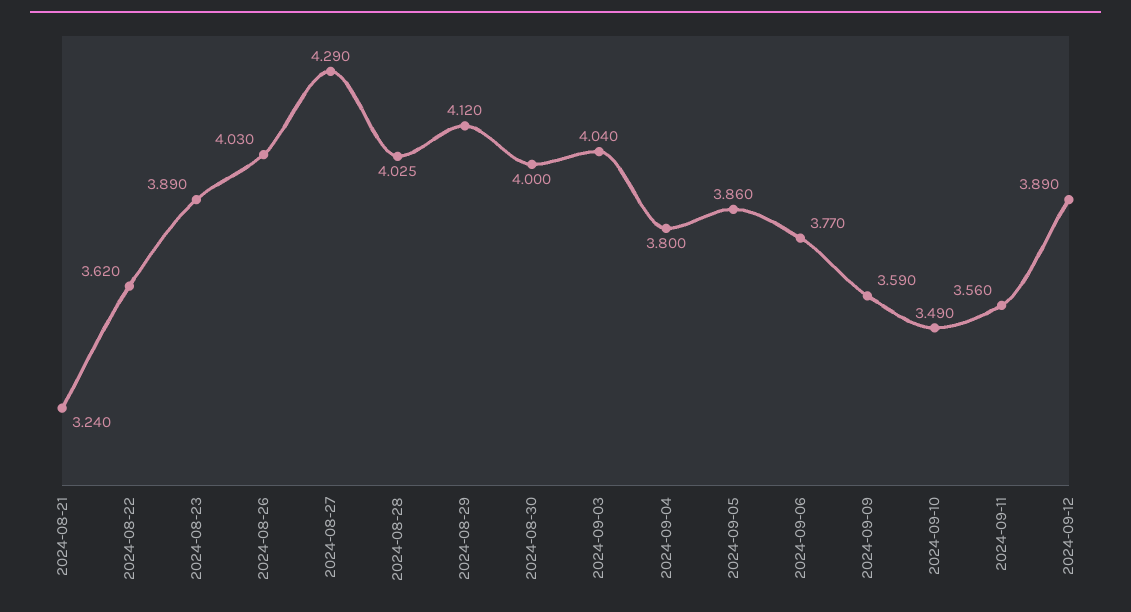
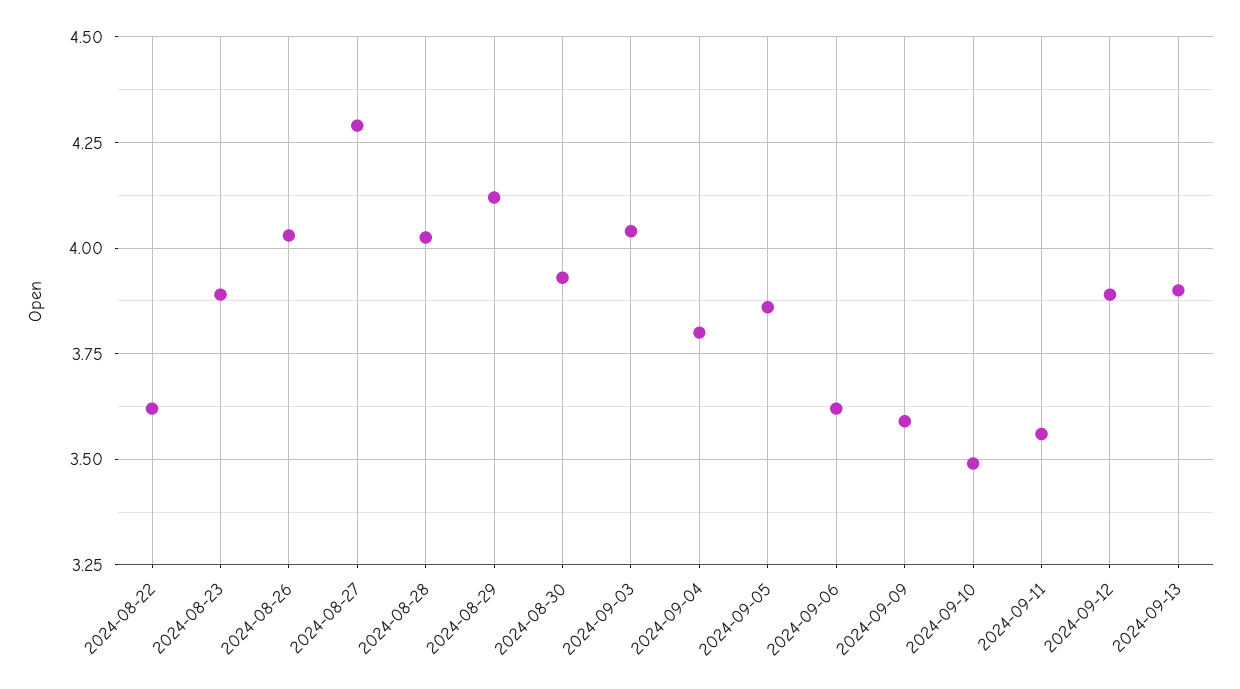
2024-08-21: 3.24 -> none
2024-08-30: 4 -> 3.925
2024-09-06: 3.77 -> 3.625
2024-09-13: none -> 3.9

